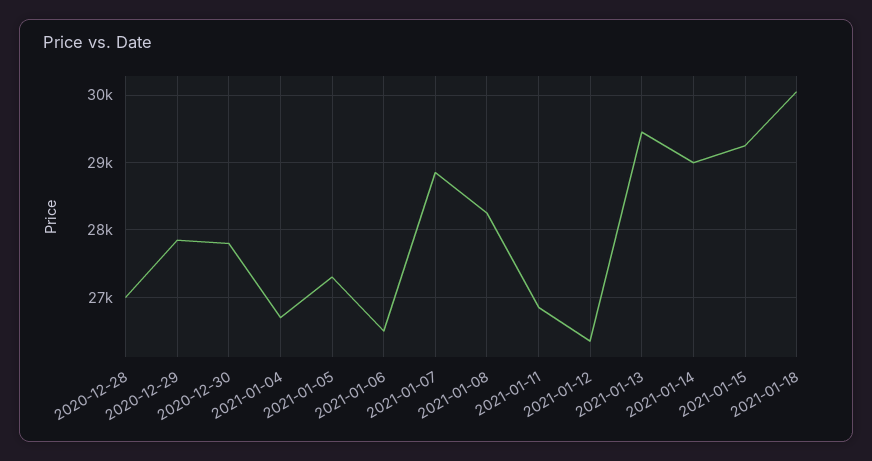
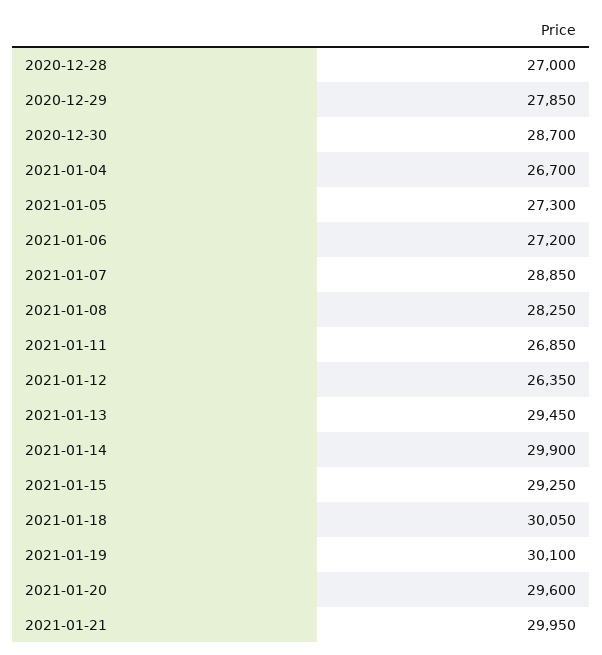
2020-12-30: 27800 -> 28700
2021-01-06: 26500 -> 27200
2021-01-14: 29000 -> 29900
2021-01-19: none -> 30100
2021-01-20: none -> 29600
2021-01-21: none -> 29950

